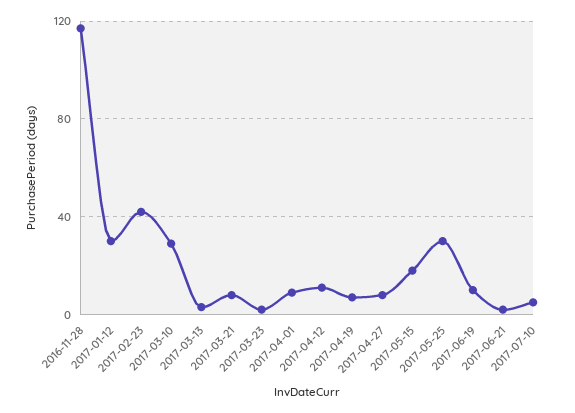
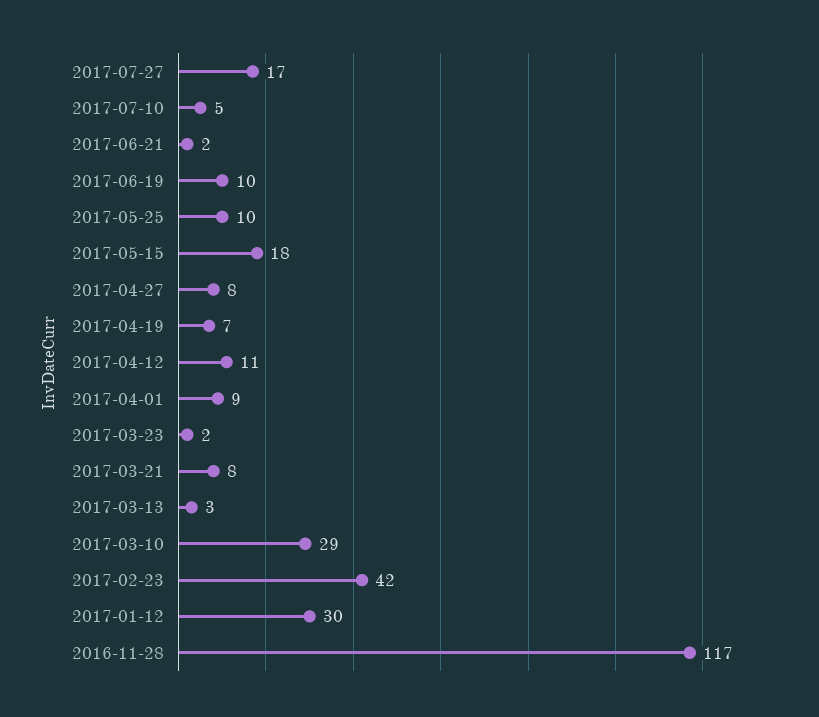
2017-05-25: 30 -> 10
2017-07-27: none -> 17

